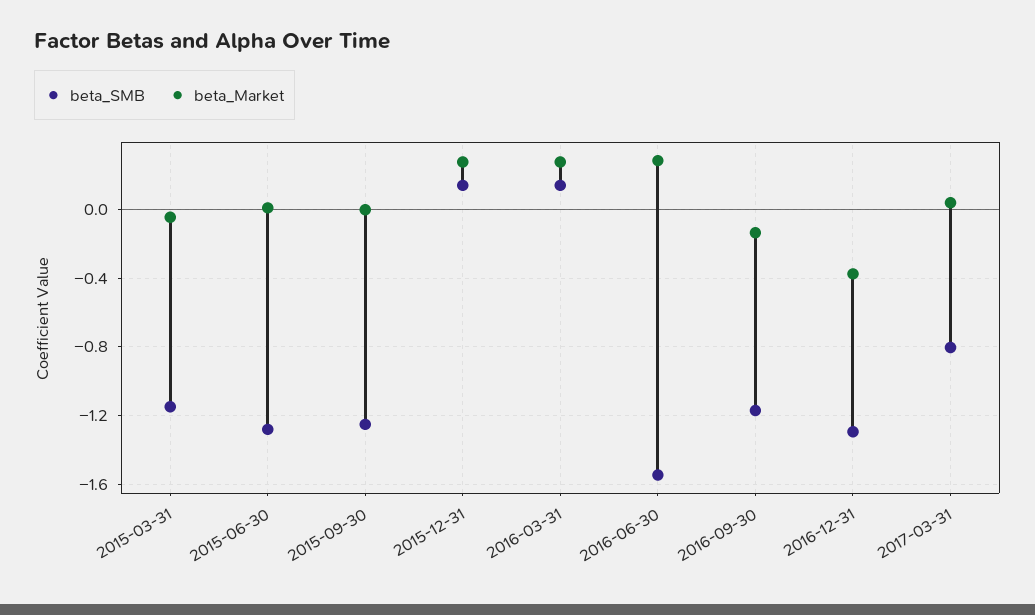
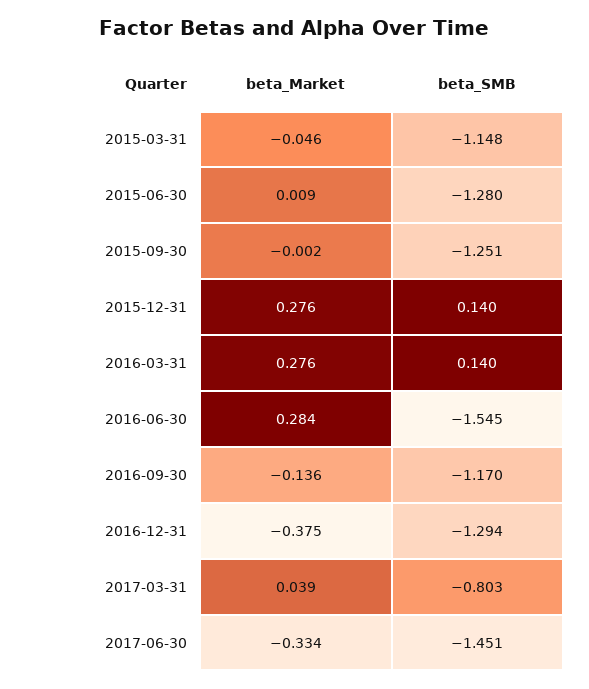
beta_Market, 2017-06-30: none -> -0.334
beta_SMB, 2017-06-30: none -> -1.451

